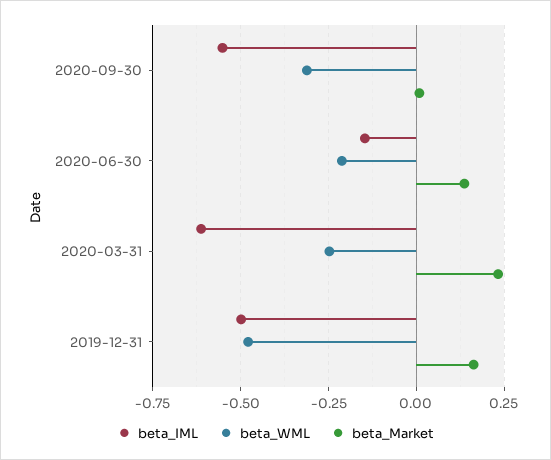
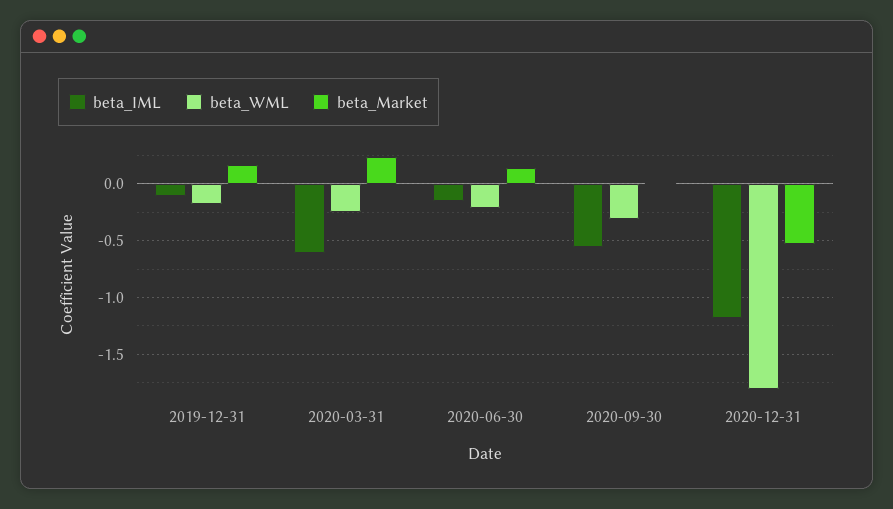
beta_IML, 2019-12-31: -0.5 -> -0.1
beta_WML, 2019-12-31: -0.475 -> -0.2
beta_IML, 2020-12-31: none -> -1.2
beta_WML, 2020-12-31: none -> -1.8
beta_Market, 2020-12-31: none -> -0.5

